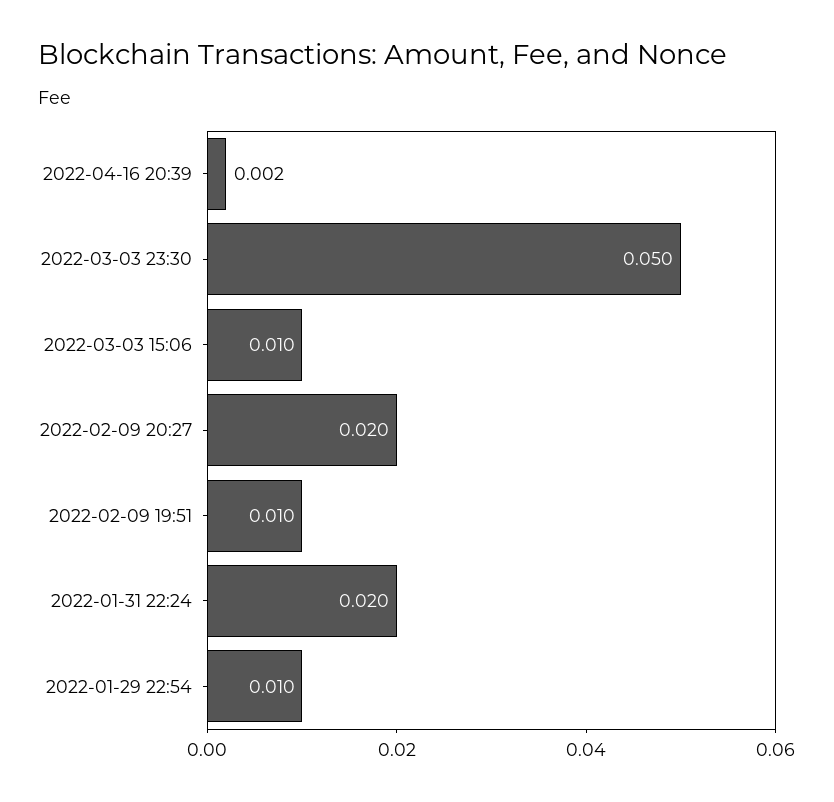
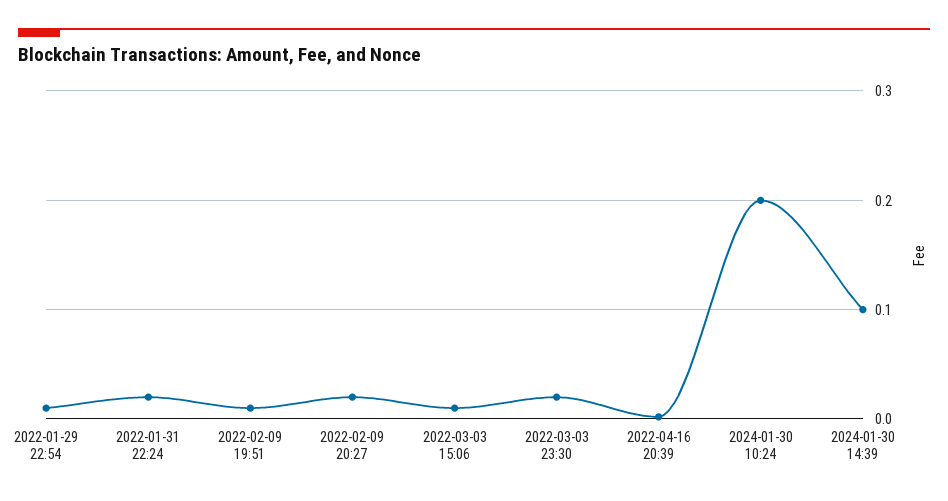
2022-03-03 23:30: 0.05 -> 0.02
2024-01-30 10:24: none -> 0.2
2024-01-30 14:39: none -> 0.1

